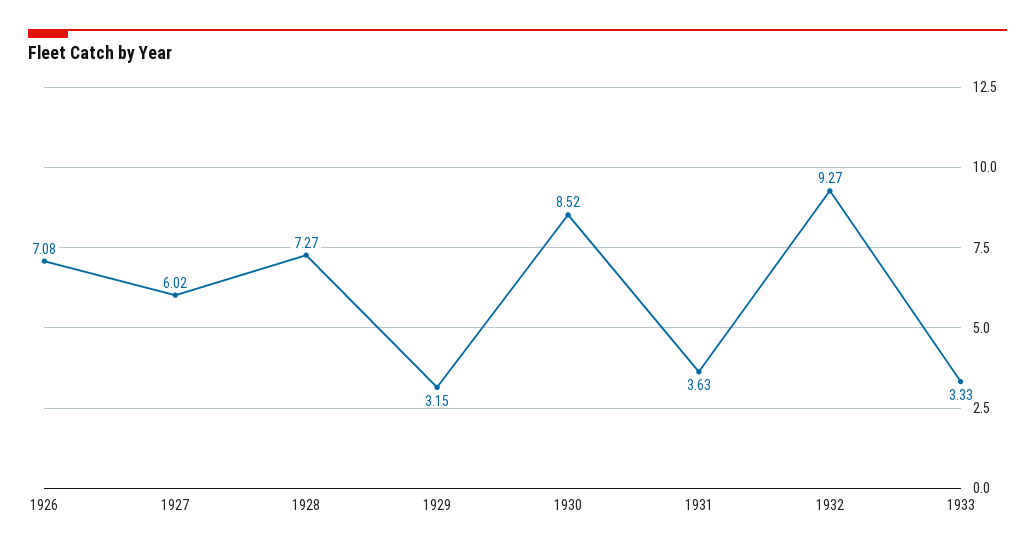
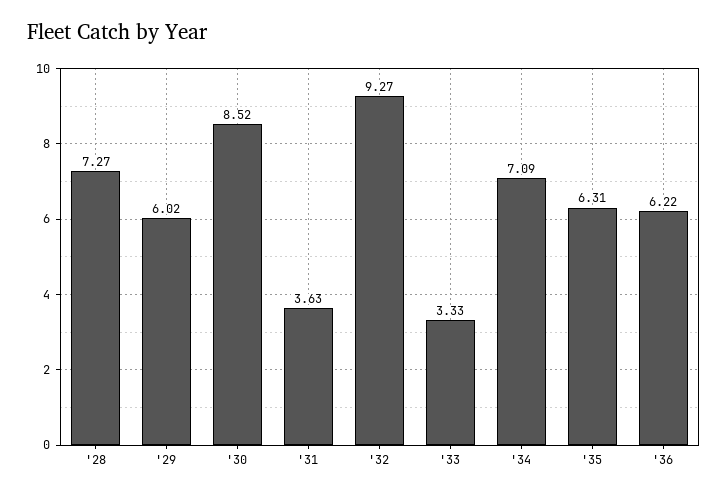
1926: 7.08 -> none
1927: 6.02 -> none
1929: 3.15 -> 6.02
'34: none -> 7.09
'35: none -> 6.31
'36: none -> 6.22

